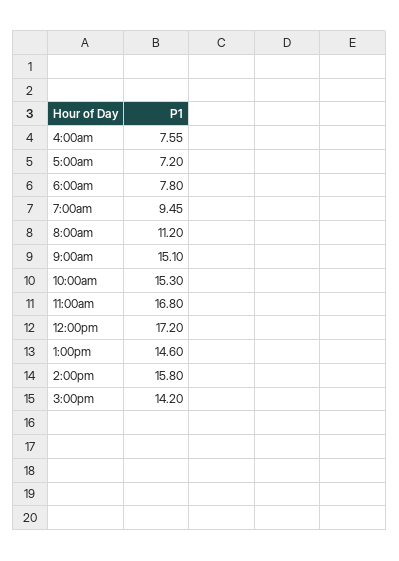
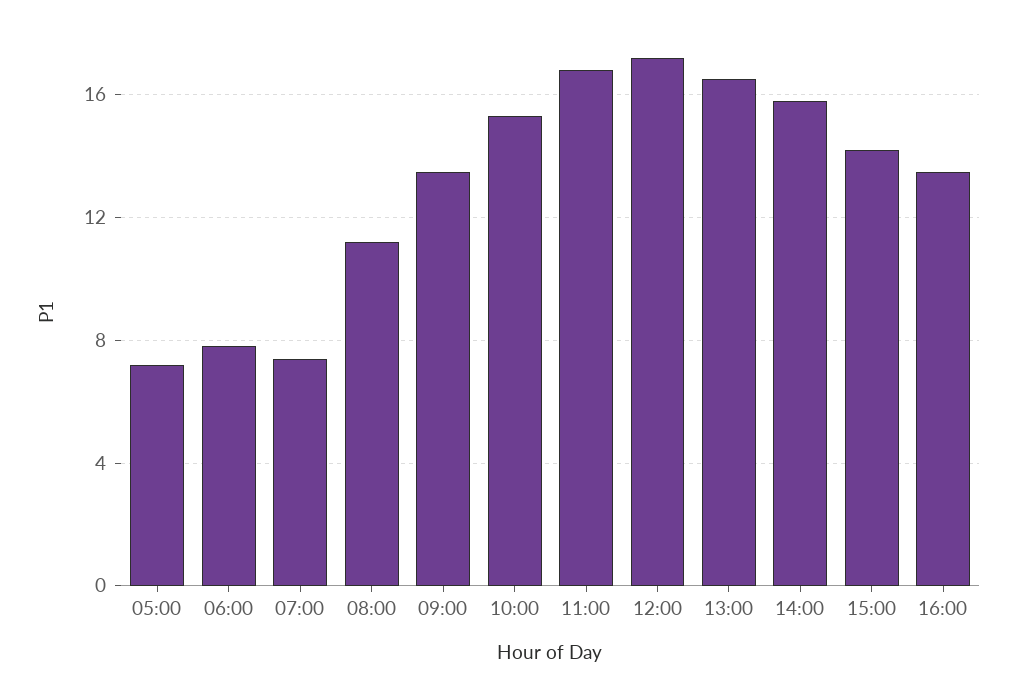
4:00am: 7.55 -> none
7:00am: 9.45 -> 7.5
9:00am: 15.1 -> 13.5
1:00pm: 14.6 -> 16.5
16:00: none -> 13.5

